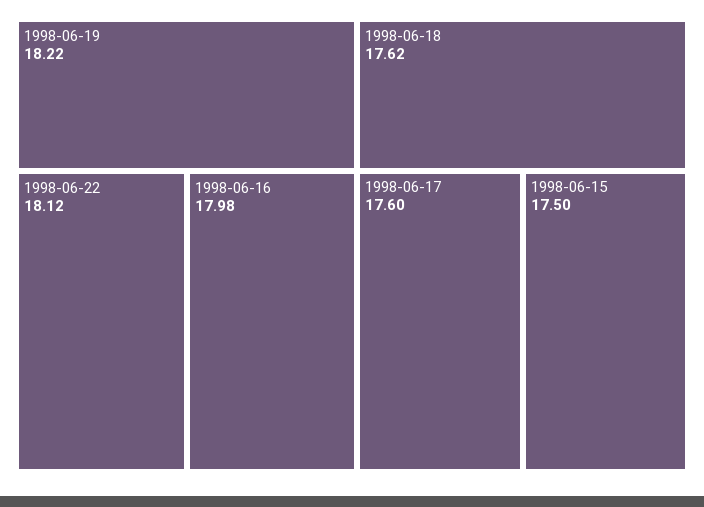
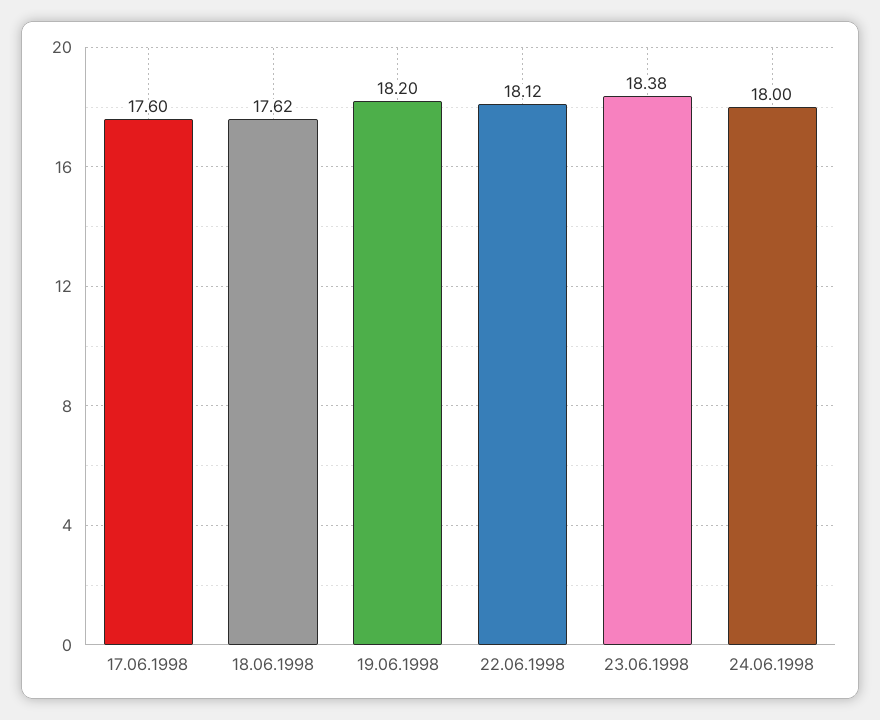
1998-06-19: 18.22 -> 18.2
1998-06-16: 17.98 -> none
1998-06-15: 17.5 -> none
23.06.1998: none -> 18.38
24.06.1998: none -> 18

